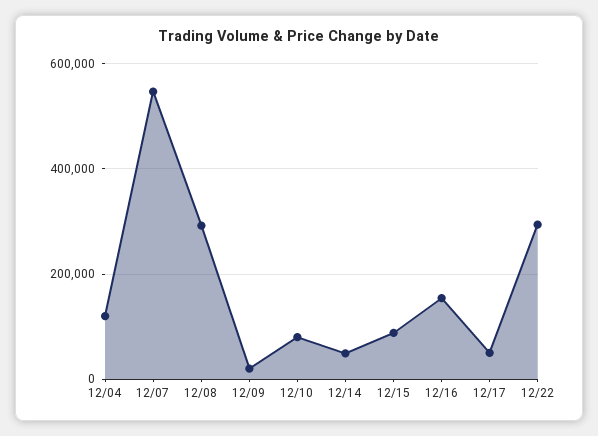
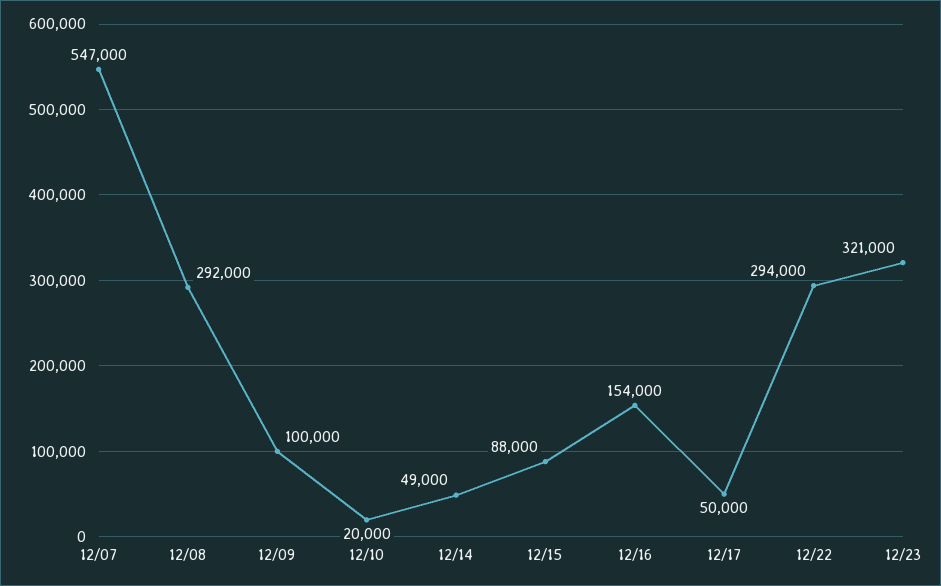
12/04: 120000 -> none
12/09: 20000 -> 100000
12/10: 80000 -> 20000
12/23: none -> 321000

